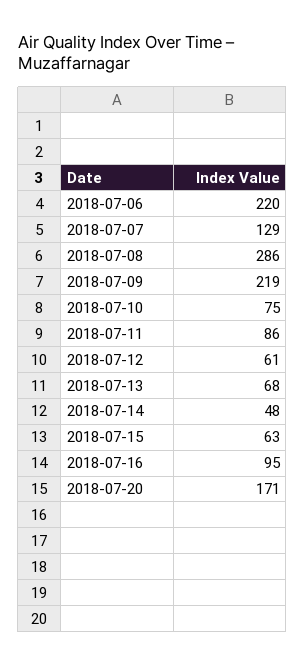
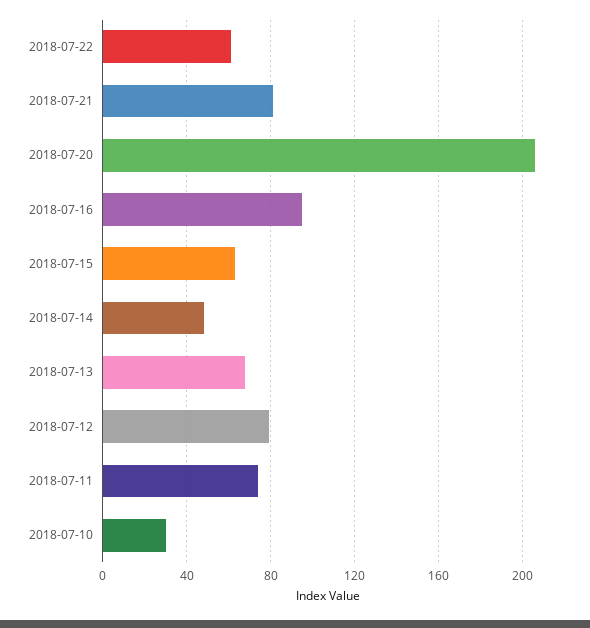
2018-07-06: 220 -> none
2018-07-07: 129 -> none
2018-07-08: 286 -> none
2018-07-09: 219 -> none
2018-07-10: 75 -> 30
2018-07-11: 86 -> 75
2018-07-12: 61 -> 80
2018-07-20: 171 -> 205
2018-07-22: none -> 60
2018-07-21: none -> 80

